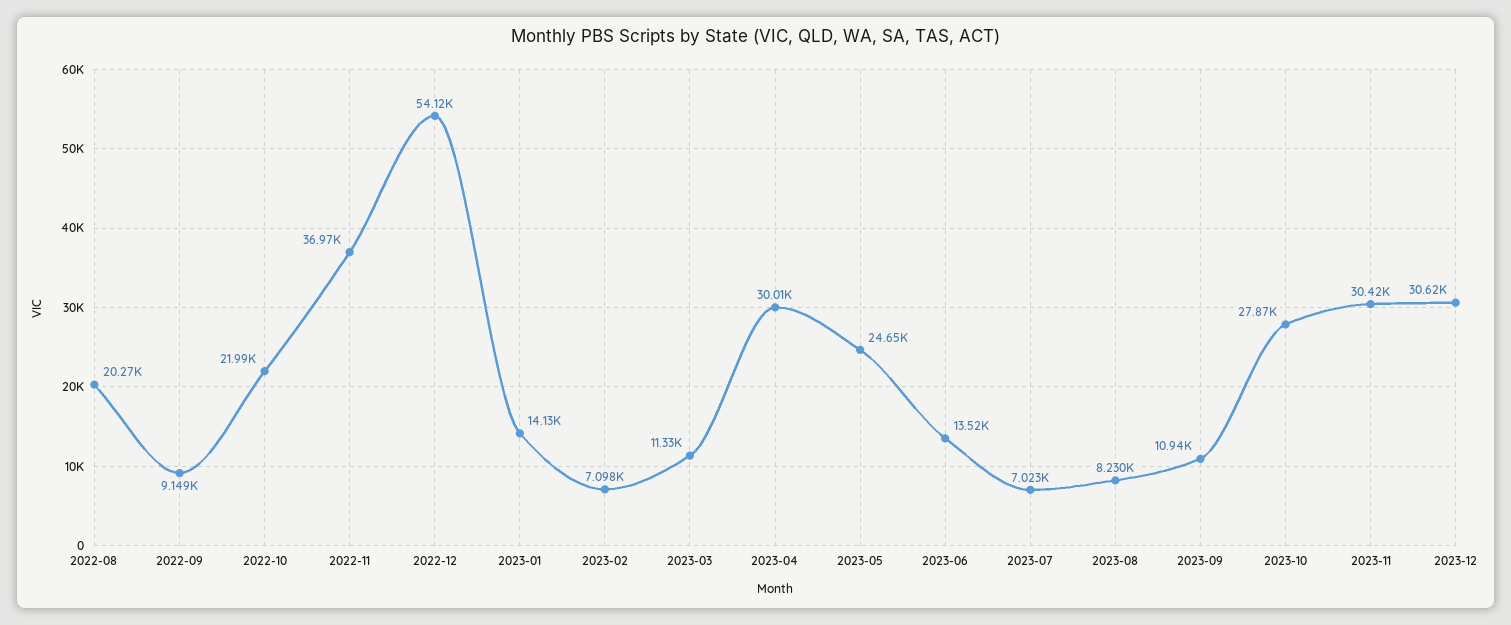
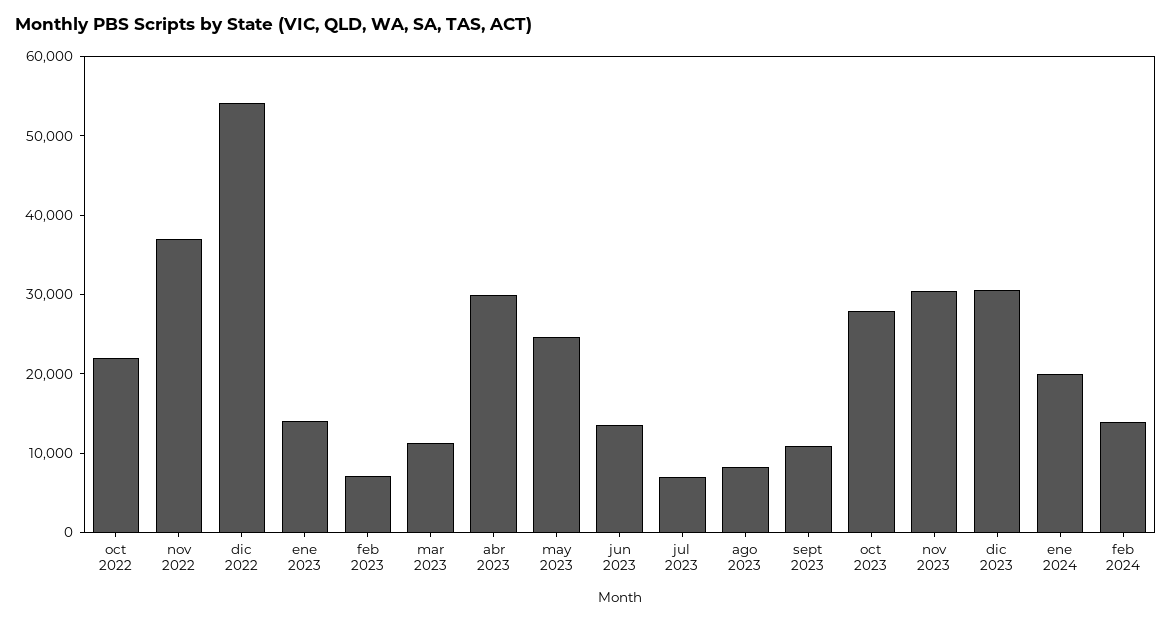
2022-08: 20270 -> none
2022-09: 9149 -> none
ene 2024: none -> 20000
feb 2024: none -> 14000

